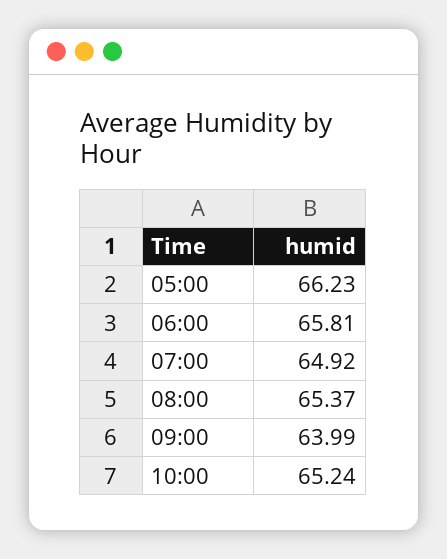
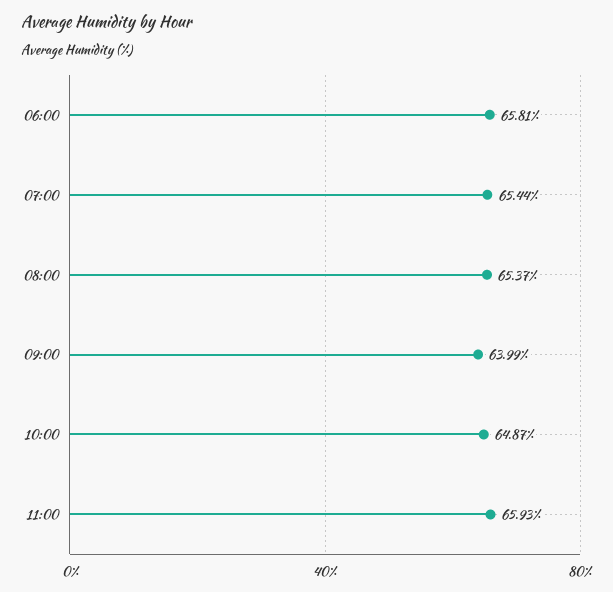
05:00: 66.23 -> none
07:00: 64.92 -> 65.44
10:00: 65.24 -> 64.87
11:00: none -> 65.93

